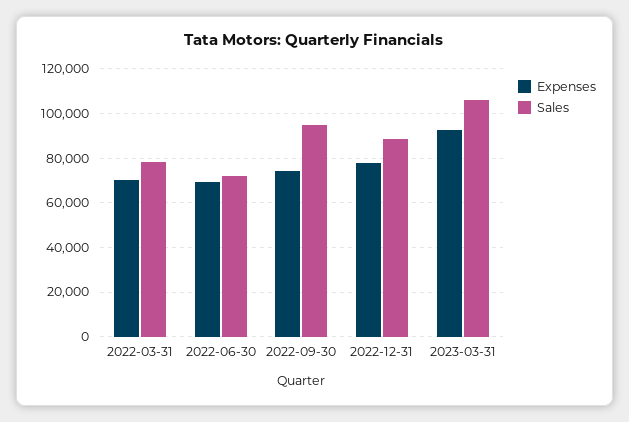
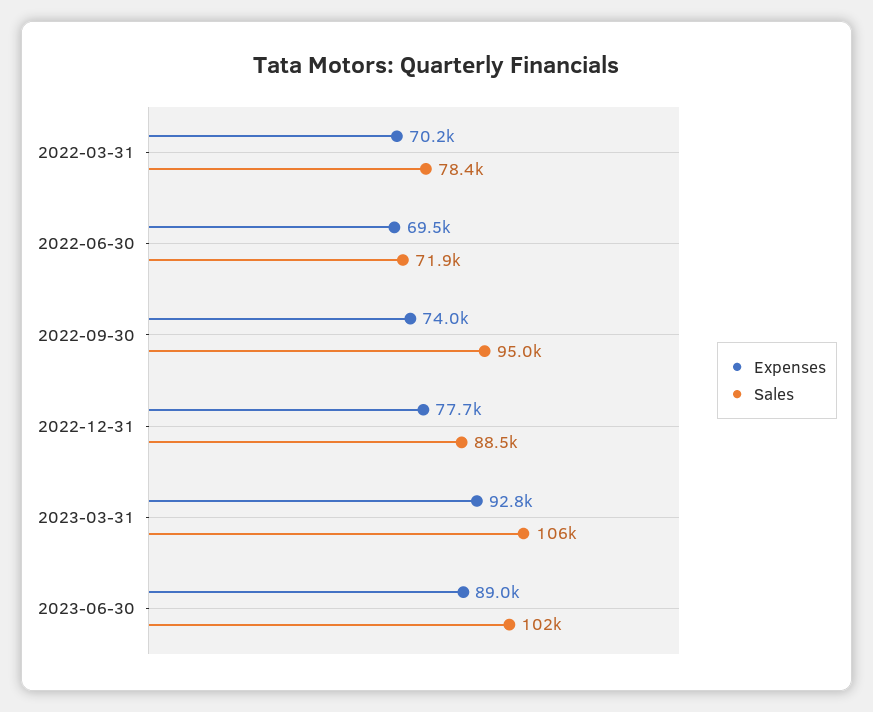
Expenses, 2023-06-30: none -> 89000
Sales, 2023-06-30: none -> 102000

